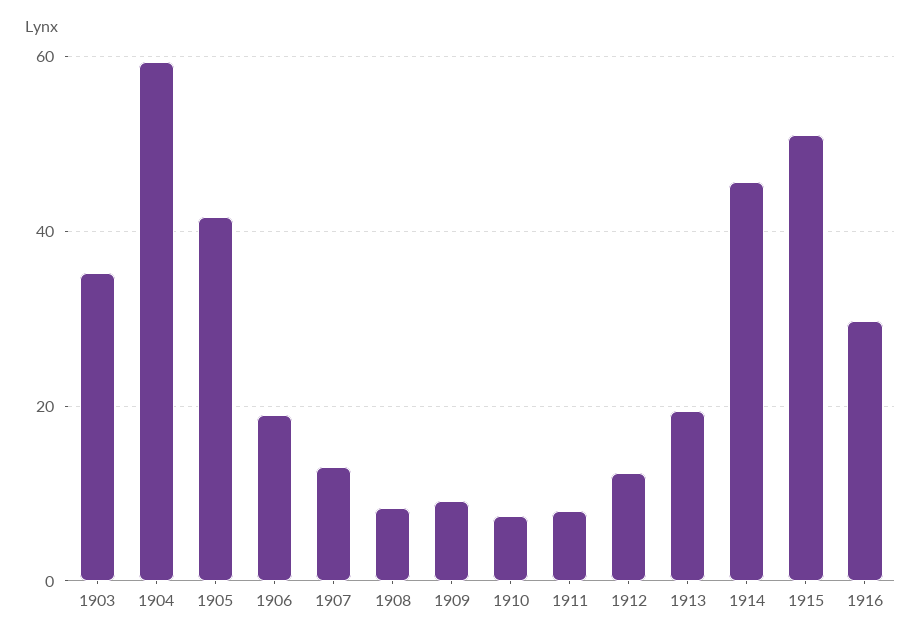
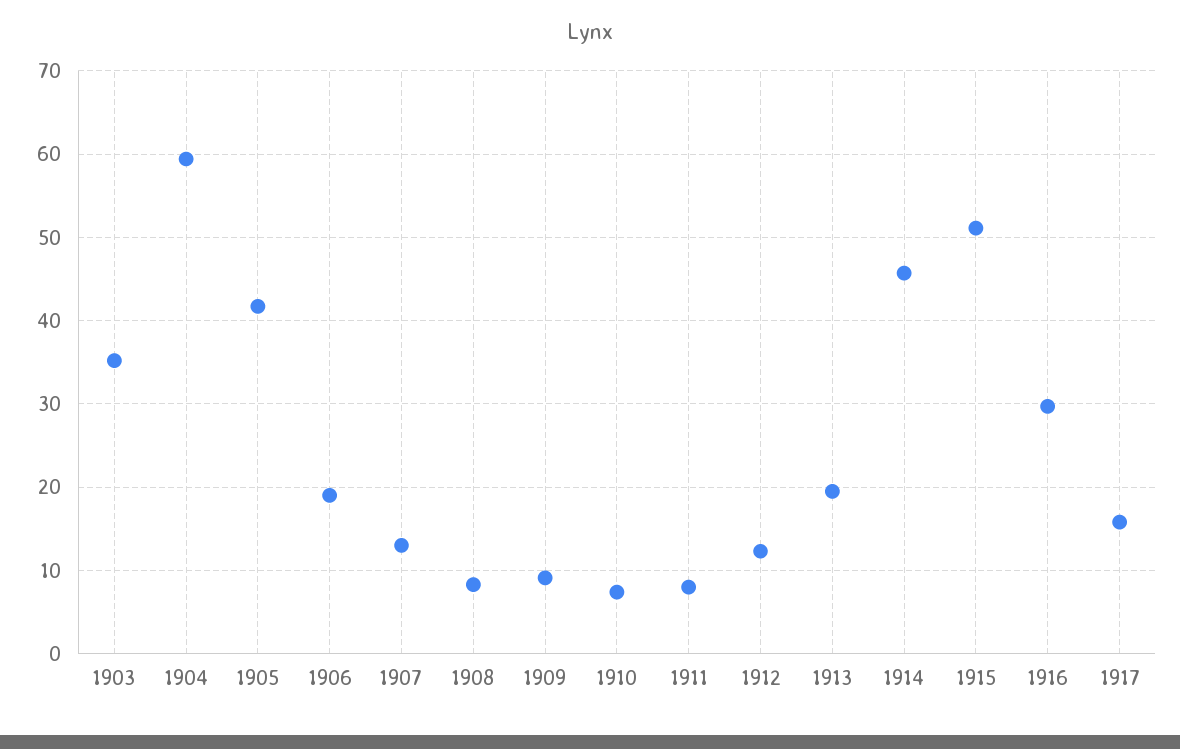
1917: none -> 16

